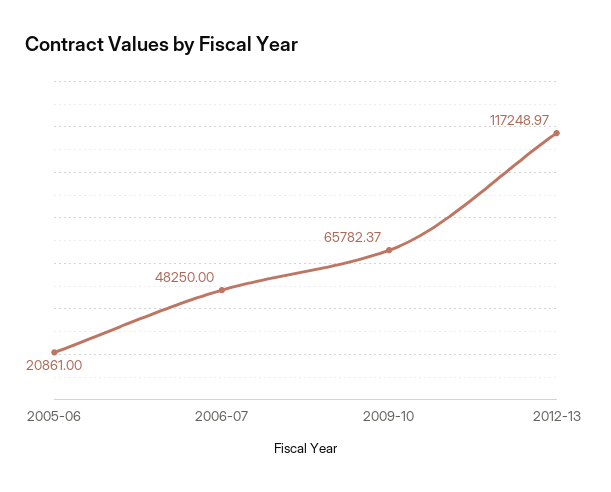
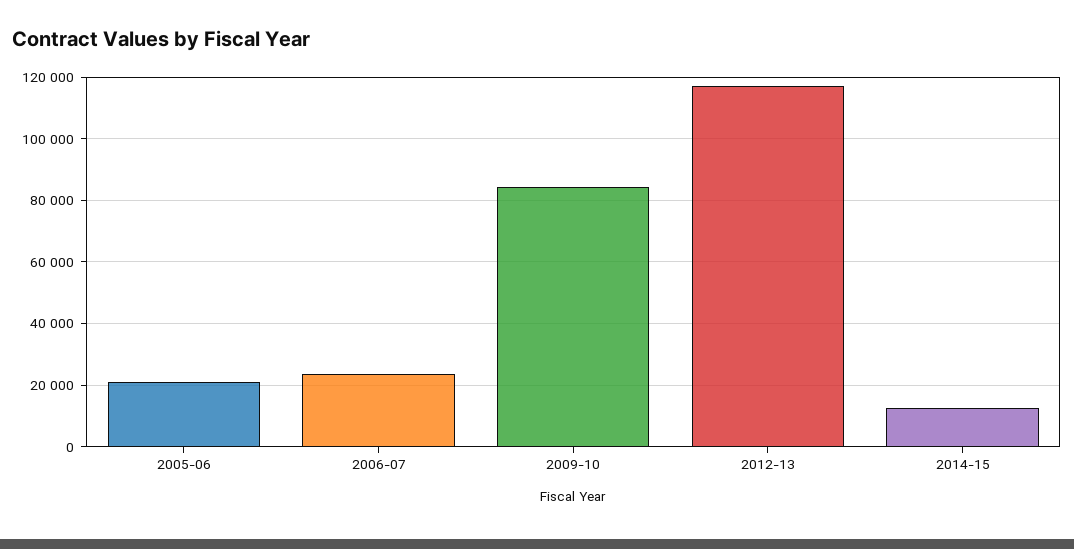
2006-07: 48250 -> 24000
2009-10: 65782.37 -> 84000
2014-15: none -> 12000

